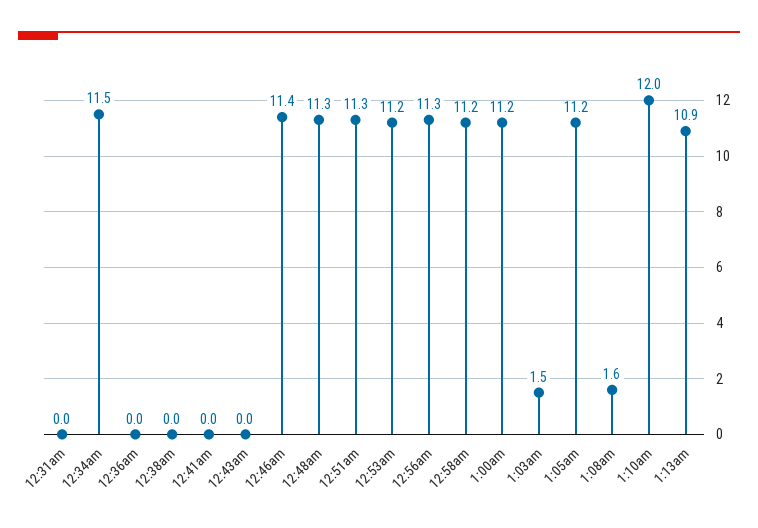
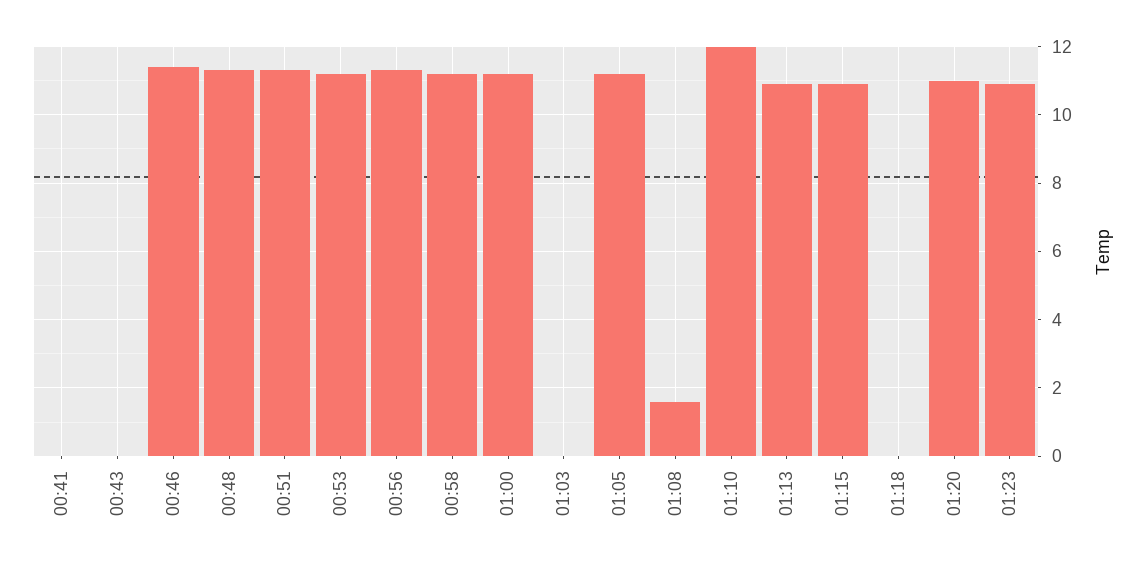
12:31am: 0 -> none
12:34am: 11.5 -> none
12:36am: 0 -> none
12:38am: 0 -> none
1:03am: 1.5 -> 0
01:15: none -> 11
01:18: none -> 0
01:20: none -> 11
01:23: none -> 11

